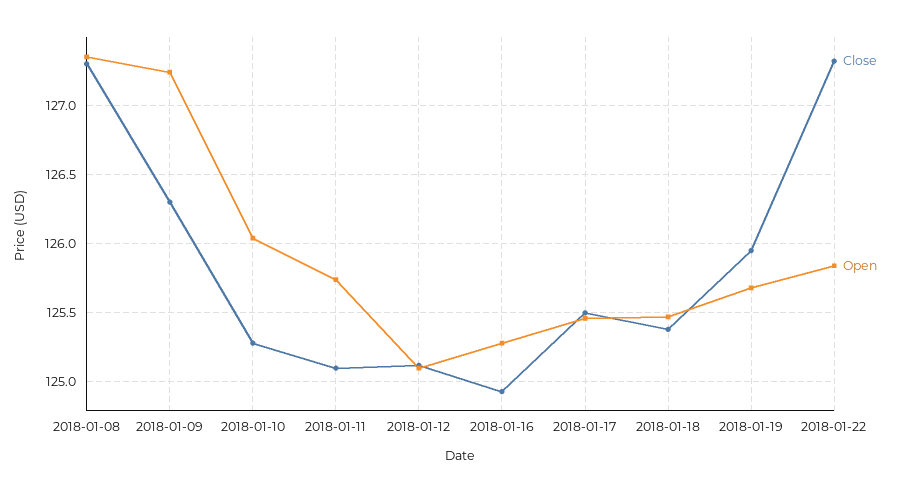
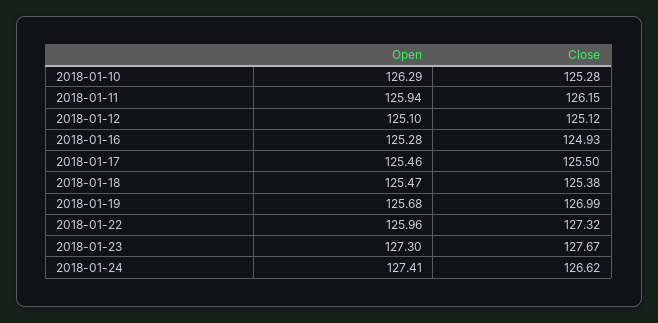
Close, 2018-01-08: 127.3 -> none
Open, 2018-01-08: 127.35 -> none
Close, 2018-01-09: 126.3 -> none
Open, 2018-01-09: 127.25 -> none
Open, 2018-01-10: 126.05 -> 126.29
Close, 2018-01-11: 125.1 -> 126.15
Open, 2018-01-11: 125.75 -> 125.94
Close, 2018-01-19: 125.95 -> 126.99
Open, 2018-01-22: 125.85 -> 125.96
Open, 2018-01-23: none -> 127.3
Close, 2018-01-23: none -> 127.67
Open, 2018-01-24: none -> 127.41
Close, 2018-01-24: none -> 126.62

